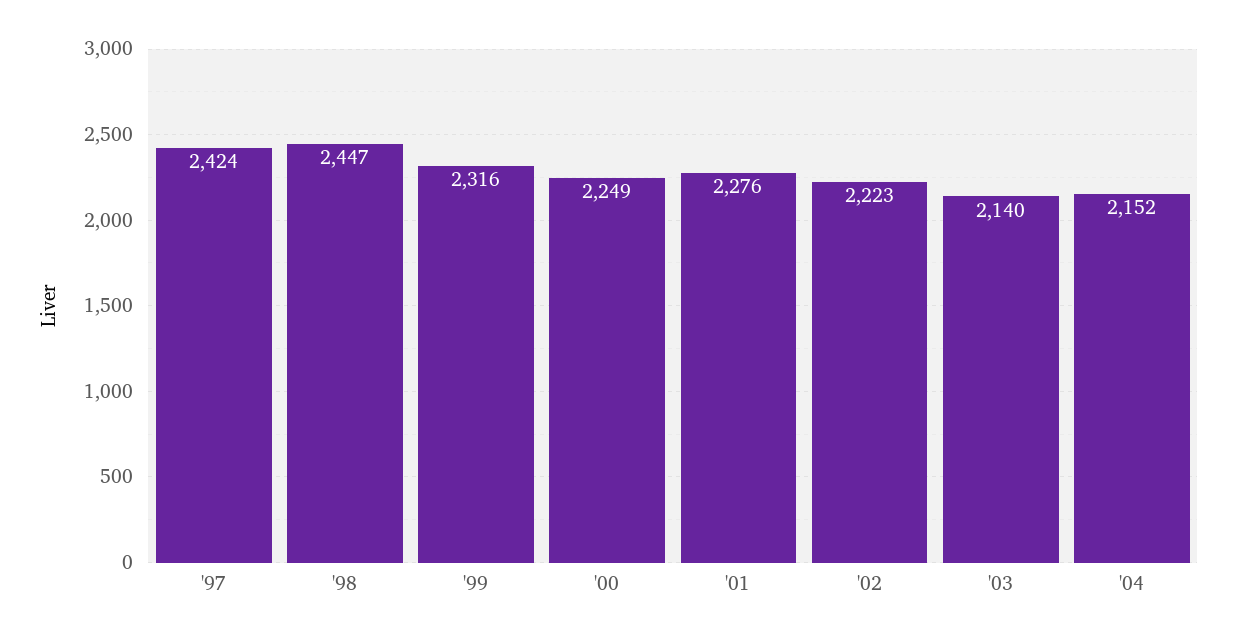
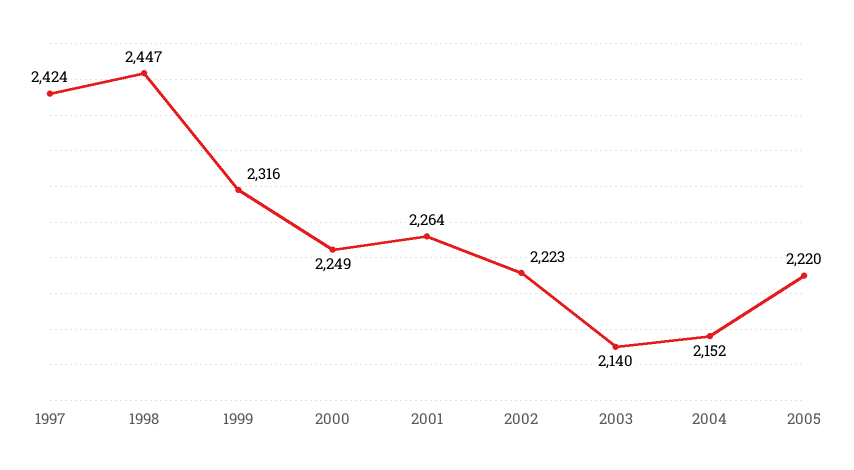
'01: 2276 -> 2264
2005: none -> 2220

